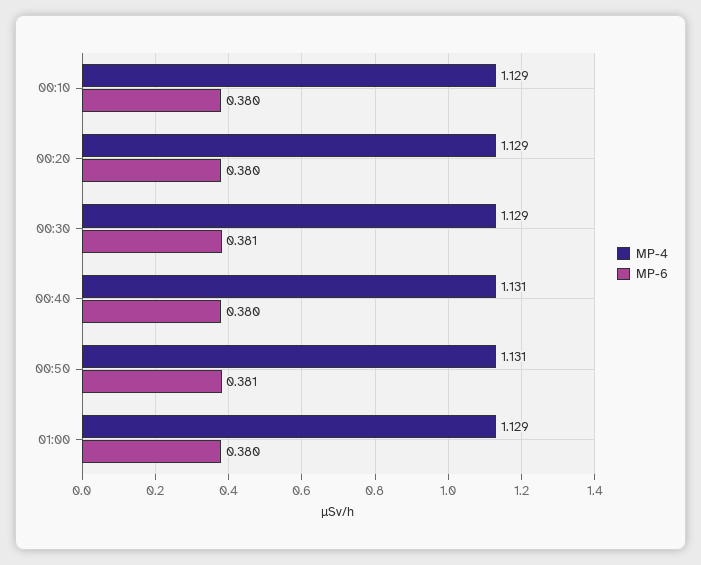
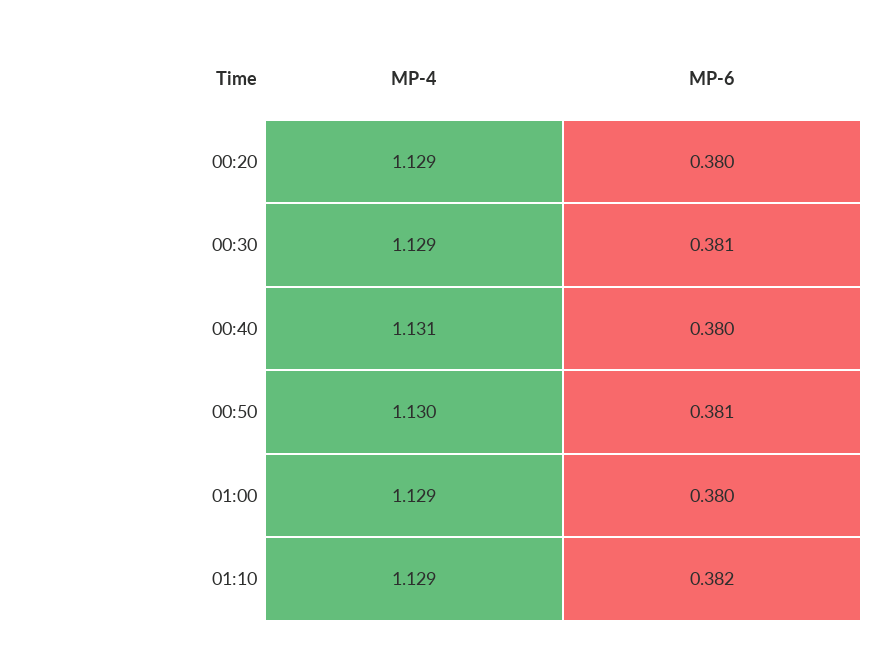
MP-4, 00:10: 1.129 -> none
MP-6, 00:10: 0.38 -> none
MP-4, 00:50: 1.131 -> 1.13
MP-4, 01:10: none -> 1.129
MP-6, 01:10: none -> 0.382

